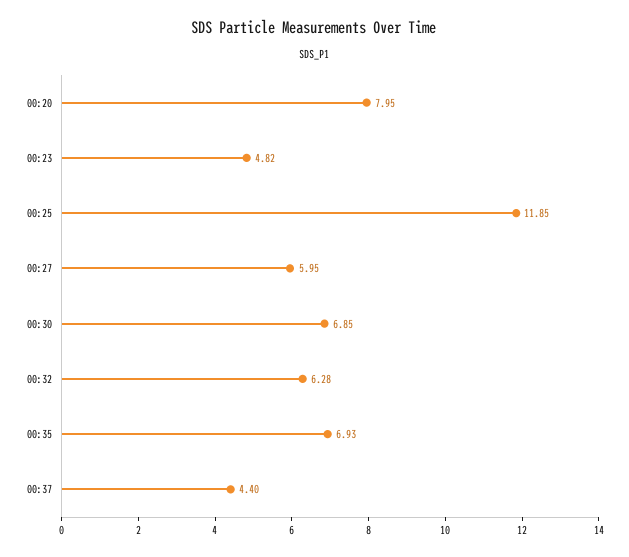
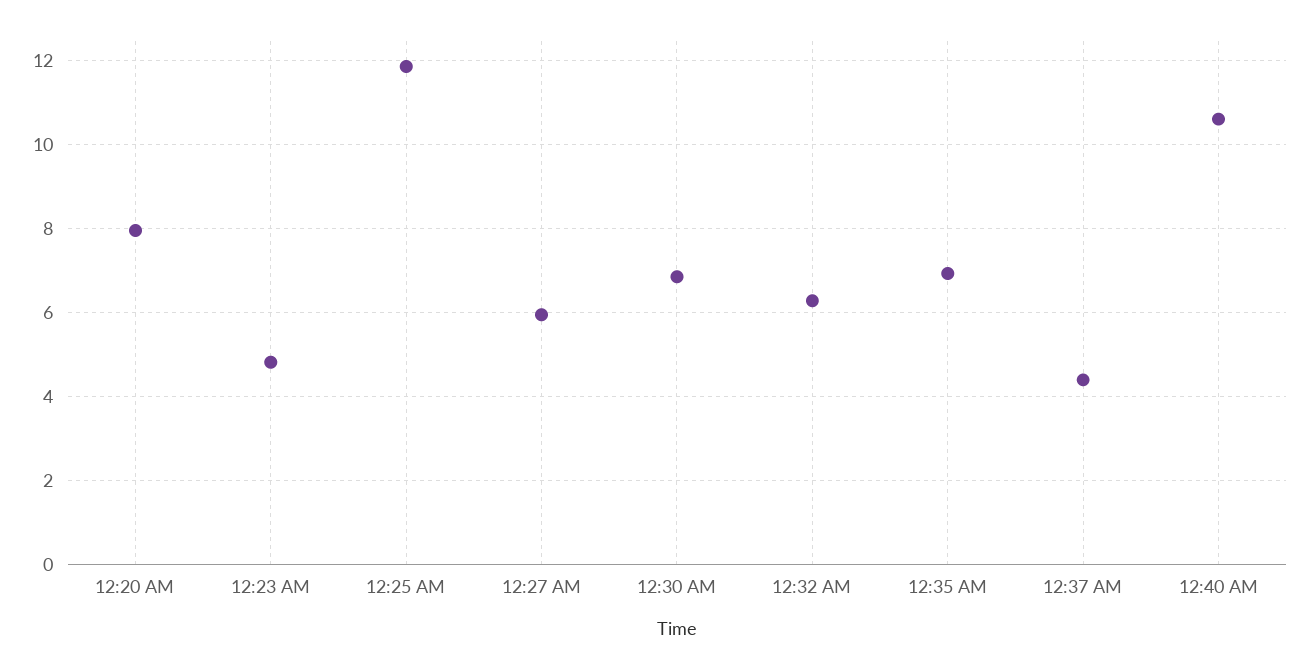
12:40 AM: none -> 10.6

